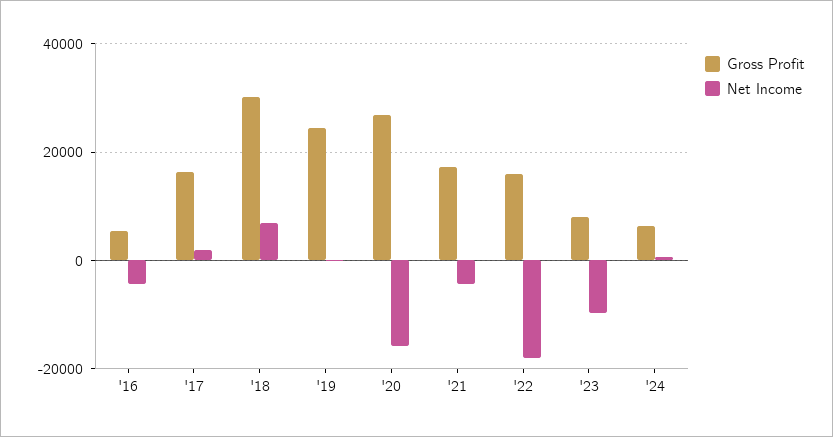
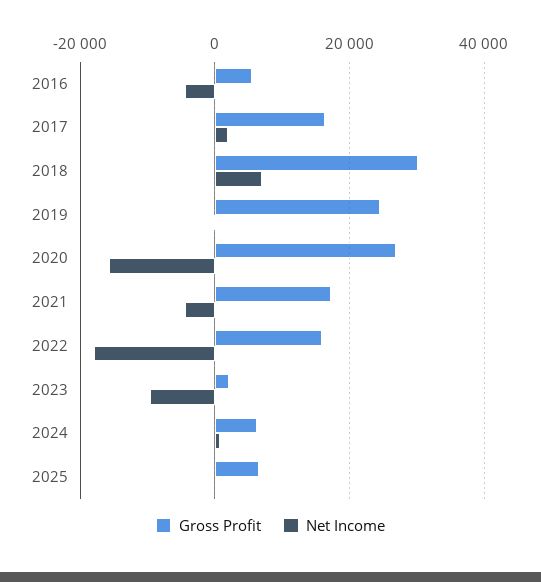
Gross Profit, '23: 8000 -> 2000
Gross Profit, 2025: none -> 6000
Net Income, 2025: none -> 0

